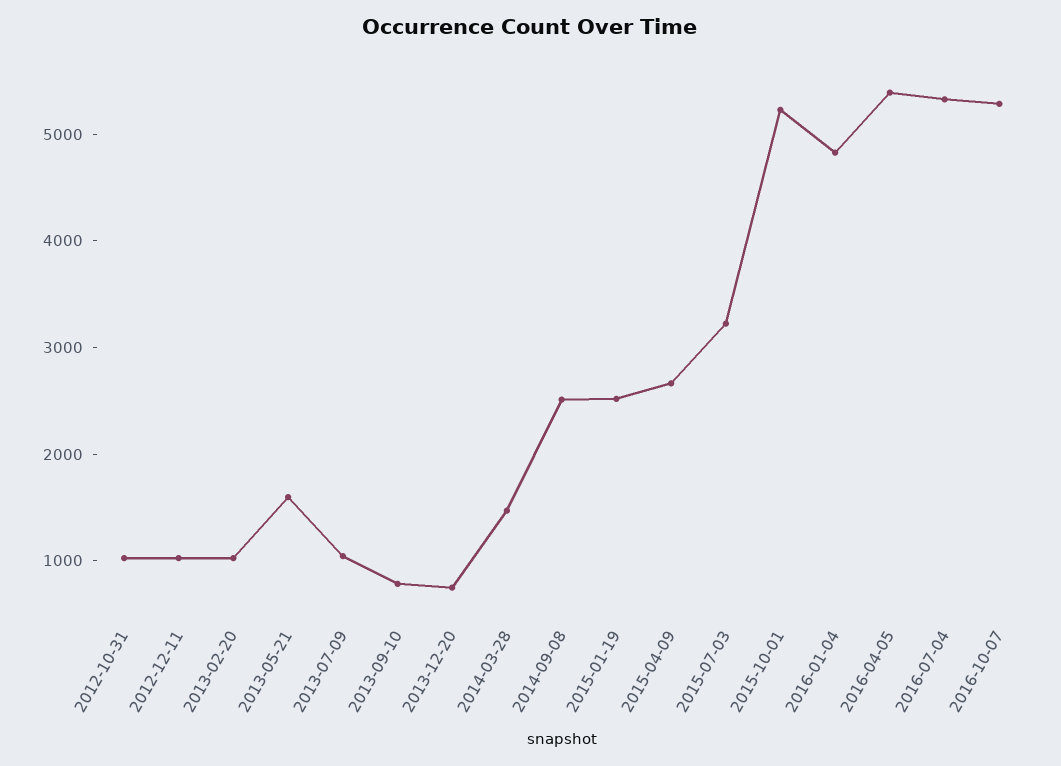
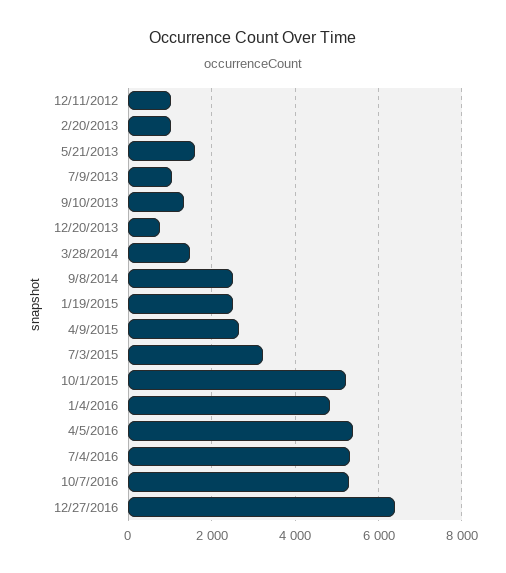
2012-10-31: 1000 -> none
2013-09-10: 800 -> 1400
12/27/2016: none -> 6400

